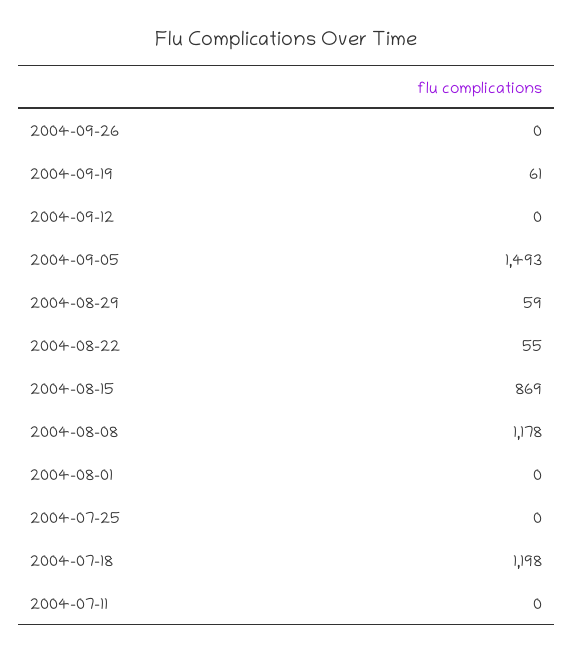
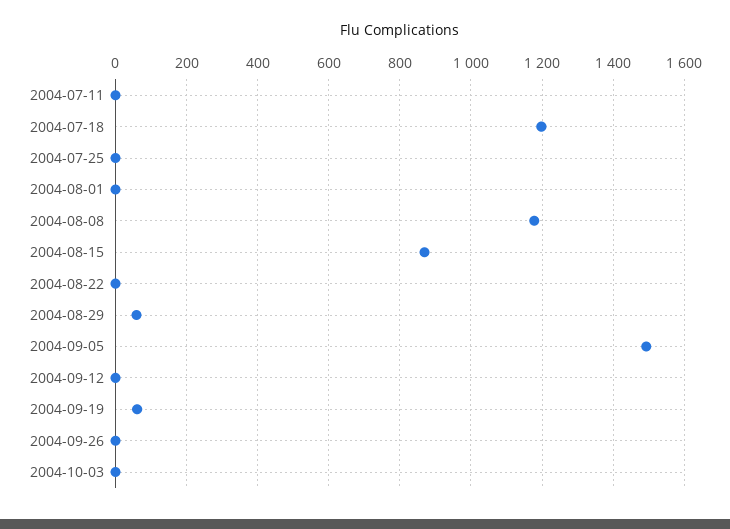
2004-08-22: 55 -> 0
2004-10-03: none -> 0

